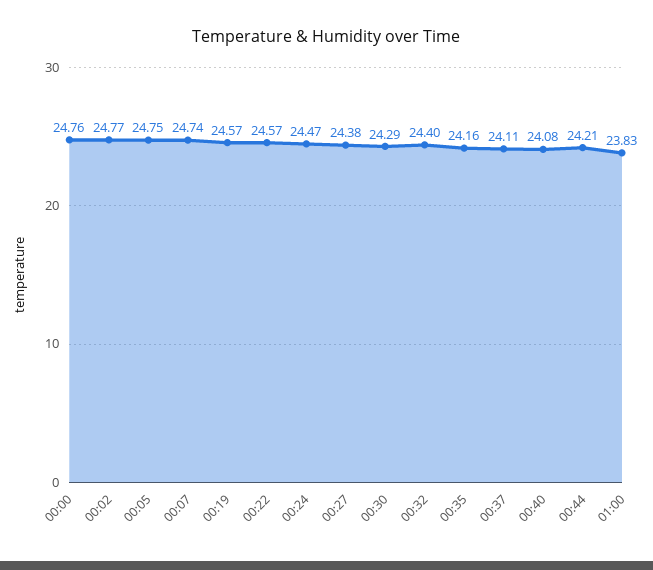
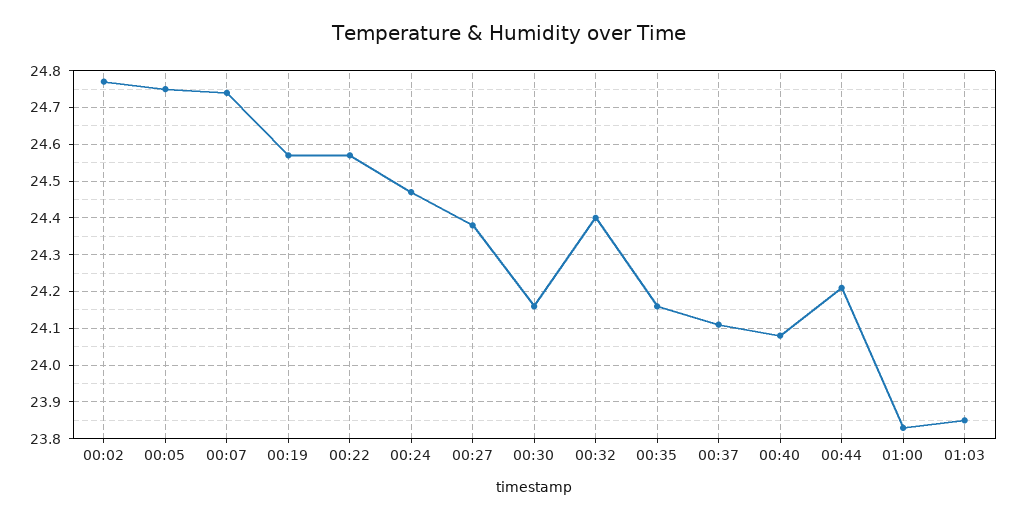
00:00: 24.76 -> none
00:30: 24.29 -> 24.15
01:03: none -> 23.85

